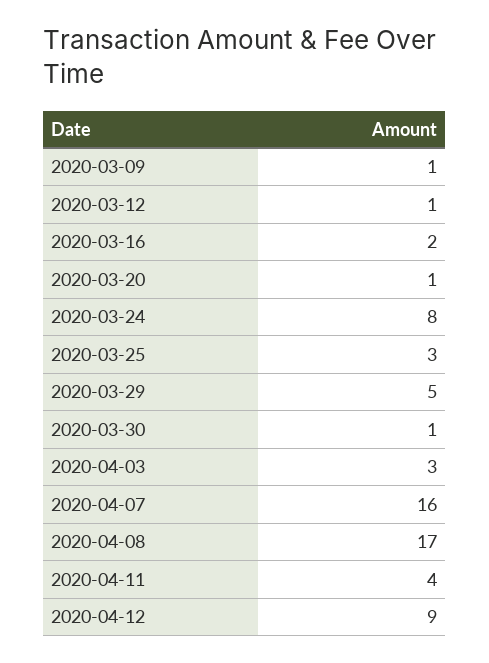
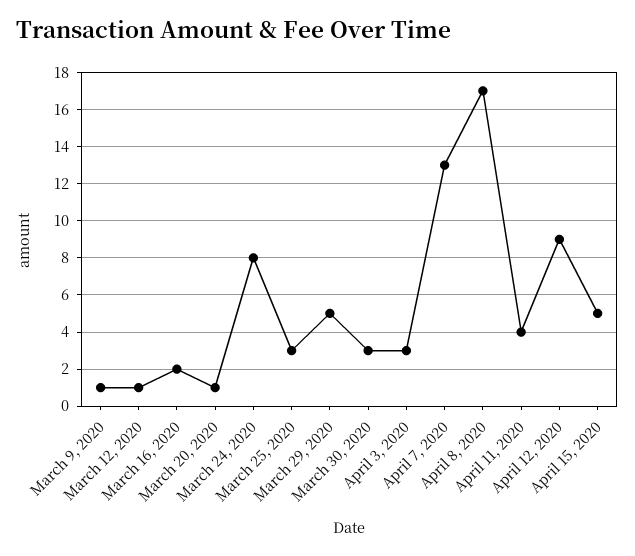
2020-03-30: 1 -> 3
2020-04-07: 16 -> 13
April 15, 2020: none -> 5

